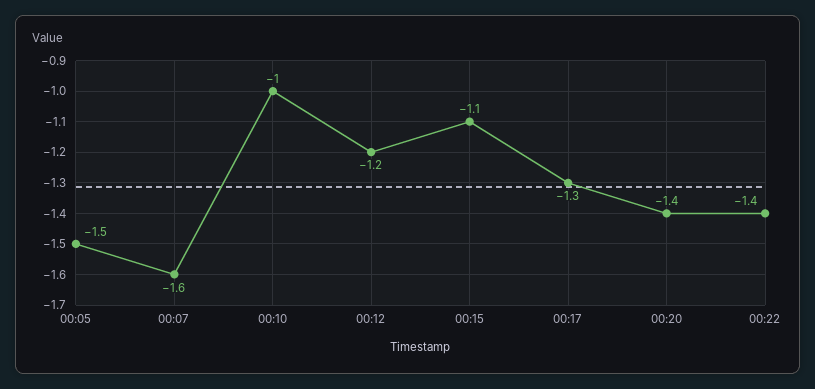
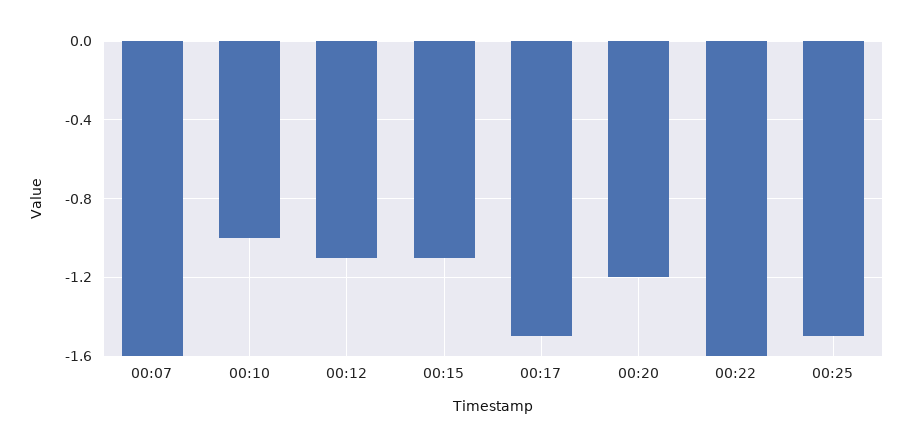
00:05: -1.5 -> none
00:12: -1.2 -> -1.1
00:17: -1.3 -> -1.5
00:20: -1.4 -> -1.2
00:22: -1.4 -> -1.6
00:25: none -> -1.5

